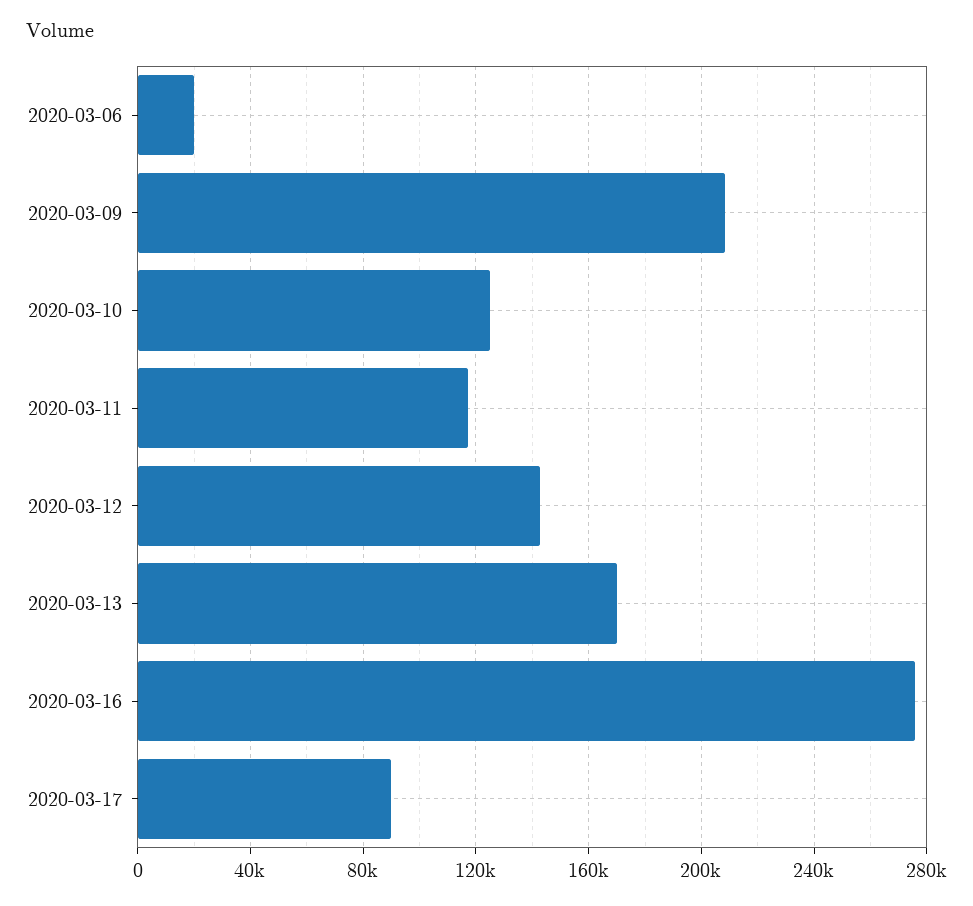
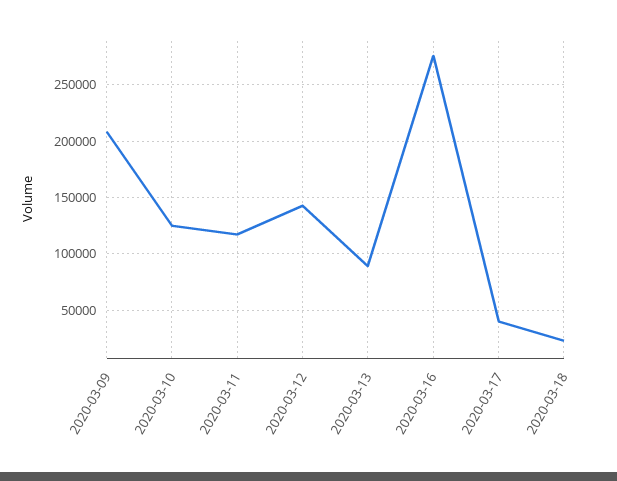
2020-03-06: 20000 -> none
2020-03-13: 170000 -> 90000
2020-03-17: 90000 -> 40000
2020-03-18: none -> 20000

